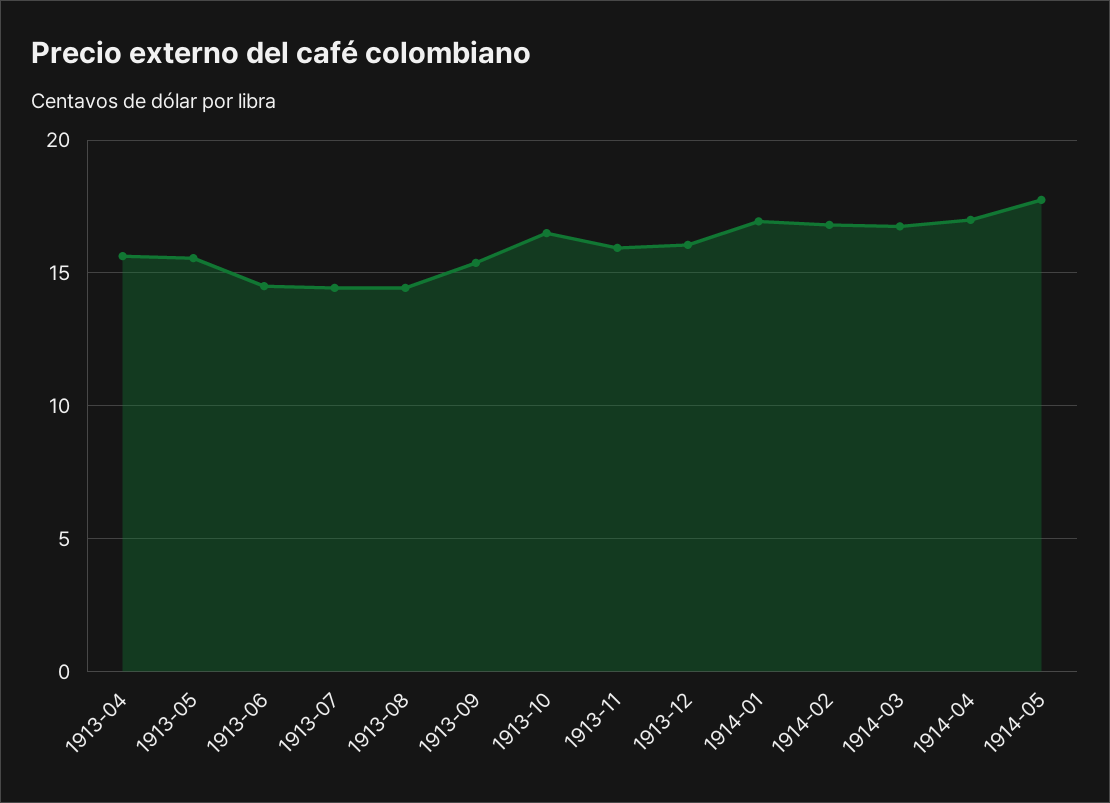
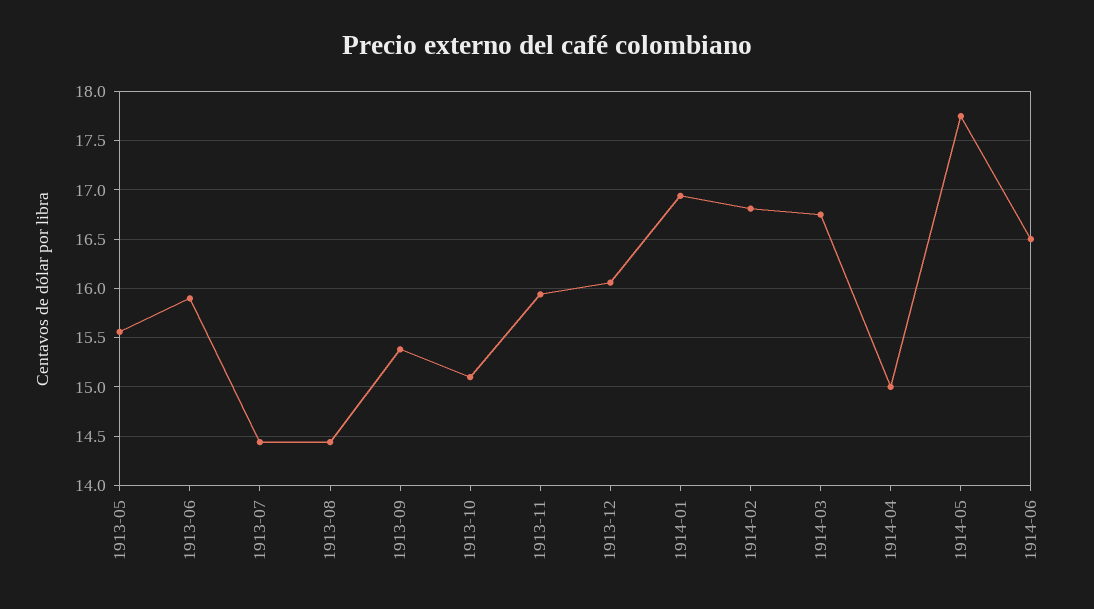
1913-04: 15.5 -> none
1913-06: 14.5 -> 15.9
1913-10: 16.5 -> 15.1
1914-04: 17 -> 15
1914-06: none -> 16.5

